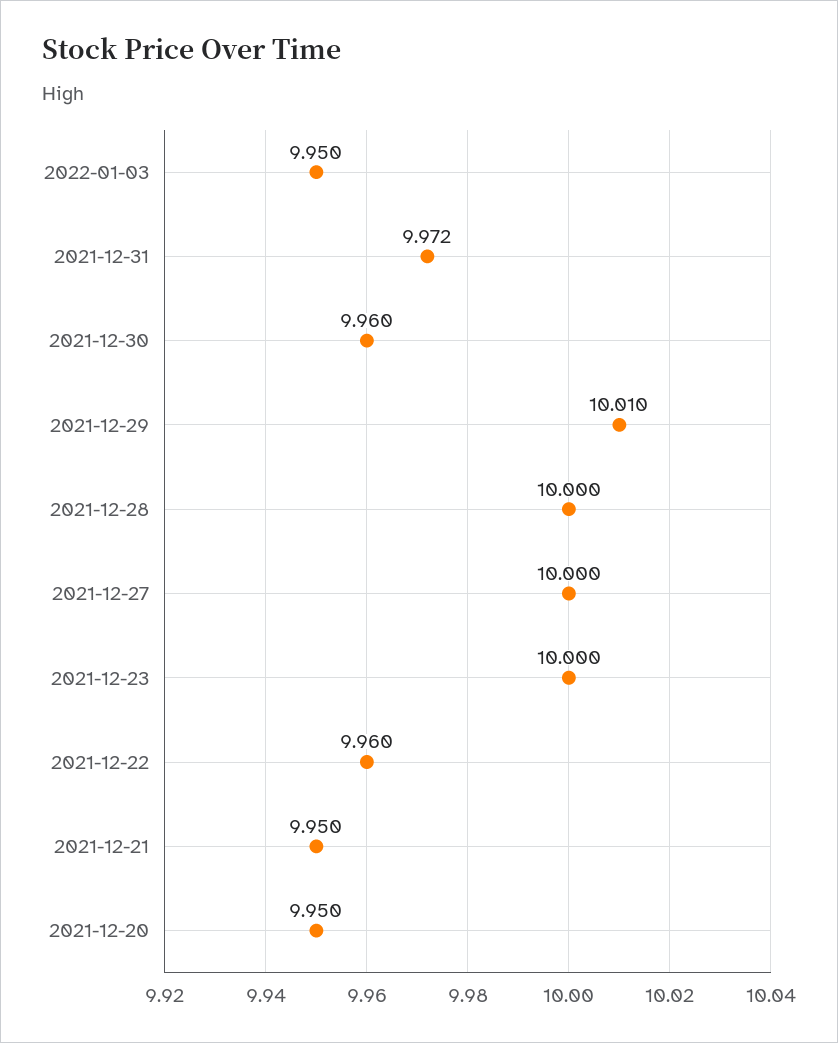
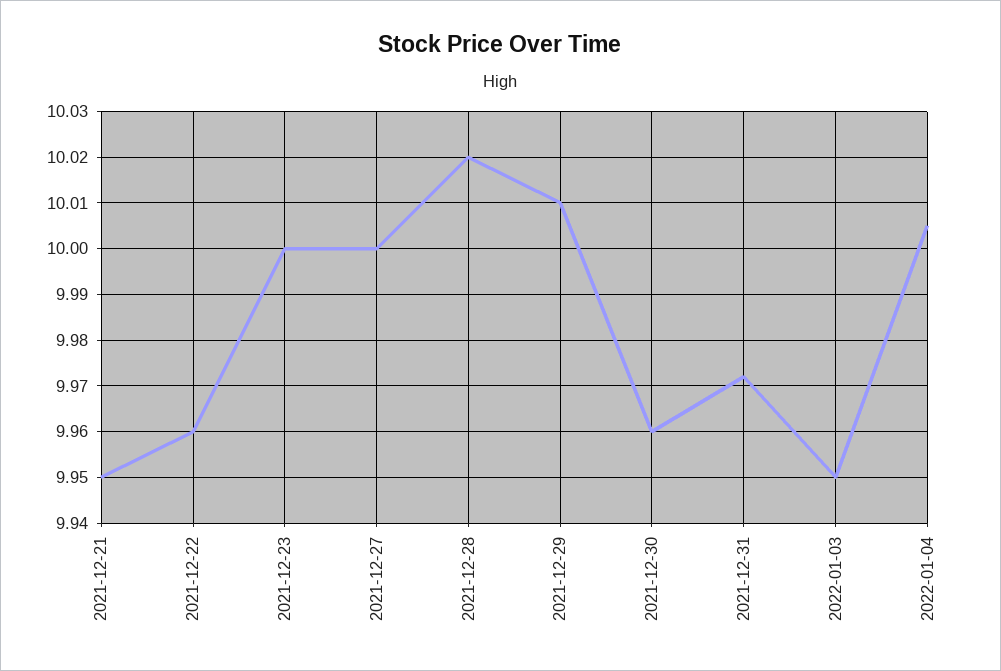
2021-12-28: 10 -> 10.02
2021-12-20: 9.95 -> none
2022-01-04: none -> 10.005

